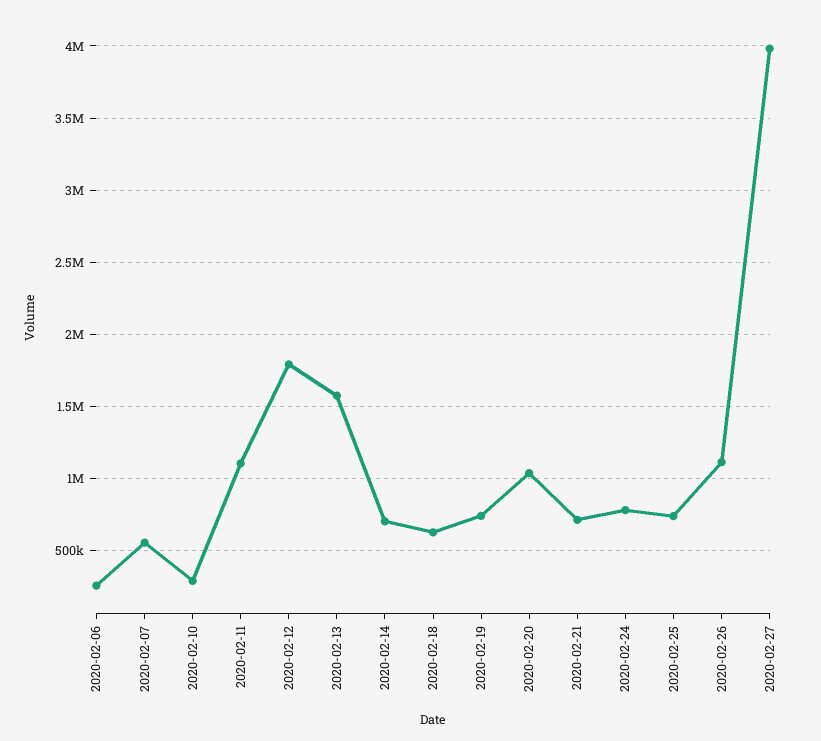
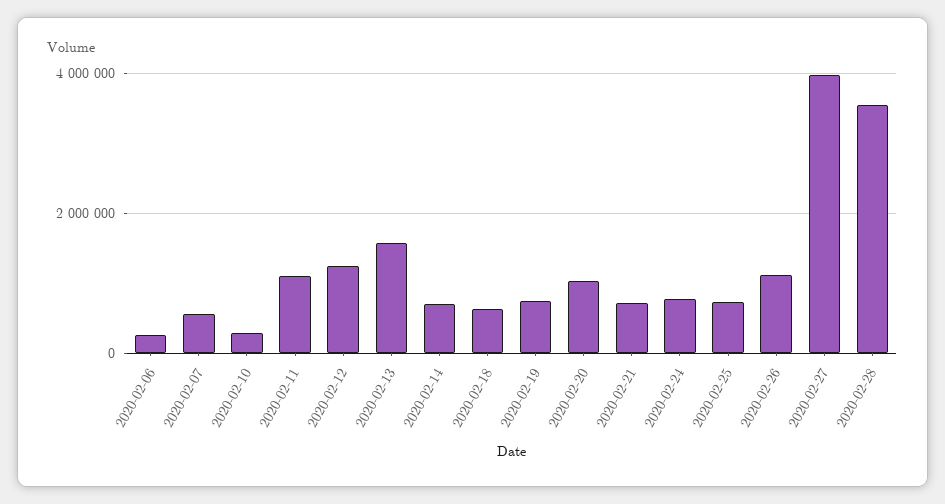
2020-02-12: 1800000 -> 1200000
2020-02-28: none -> 3600000

